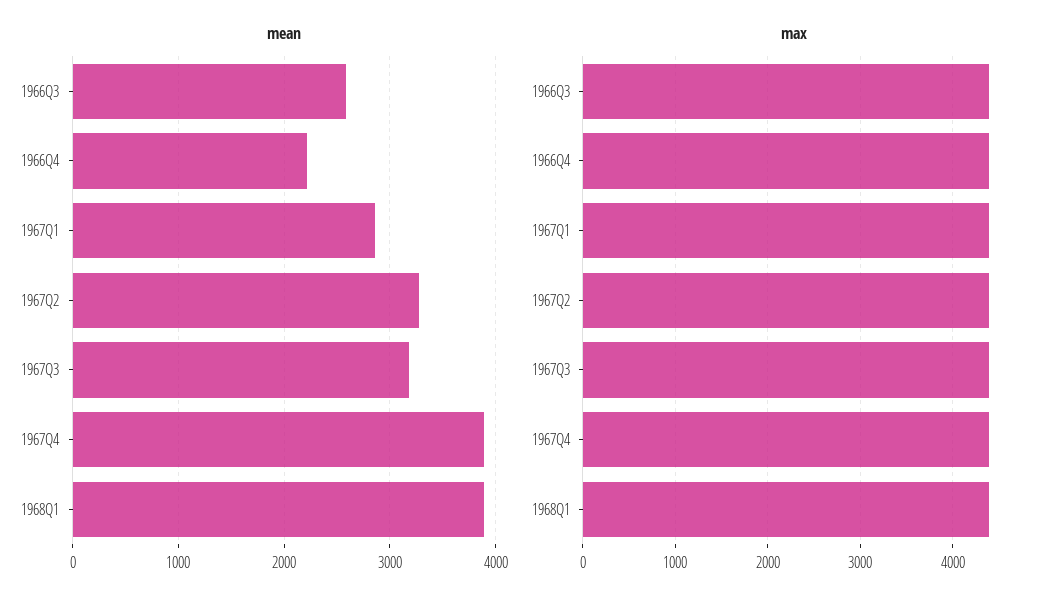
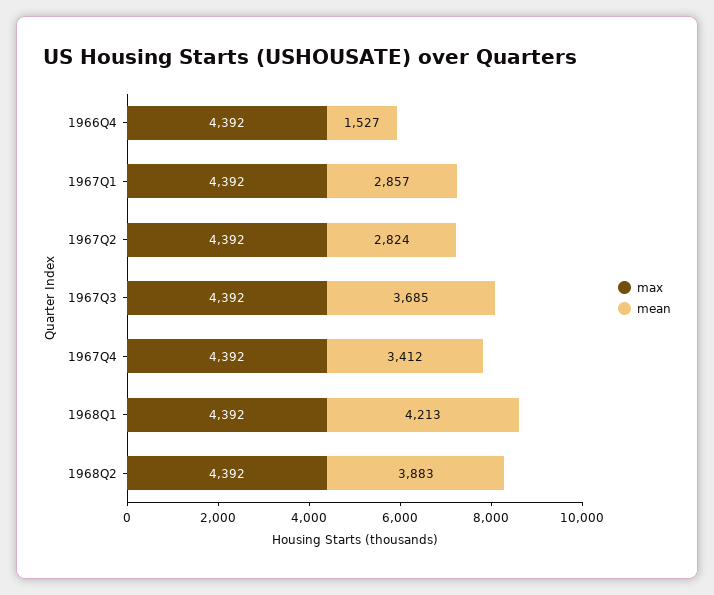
mean, 1966Q3: 2600 -> none
mean, 1966Q4: 2200 -> 1527
mean, 1967Q2: 3300 -> 2824
mean, 1967Q3: 3200 -> 3685
mean, 1967Q4: 3900 -> 3412
mean, 1968Q1: 3900 -> 4213
max, 1966Q3: 4400 -> none
max, 1968Q2: none -> 4392
mean, 1968Q2: none -> 3883

